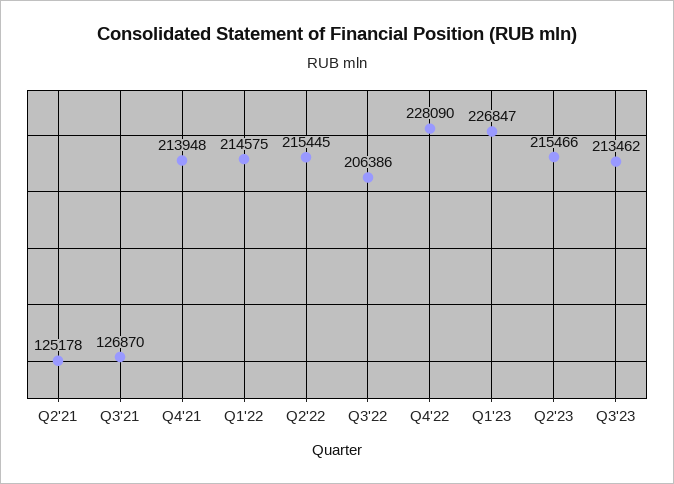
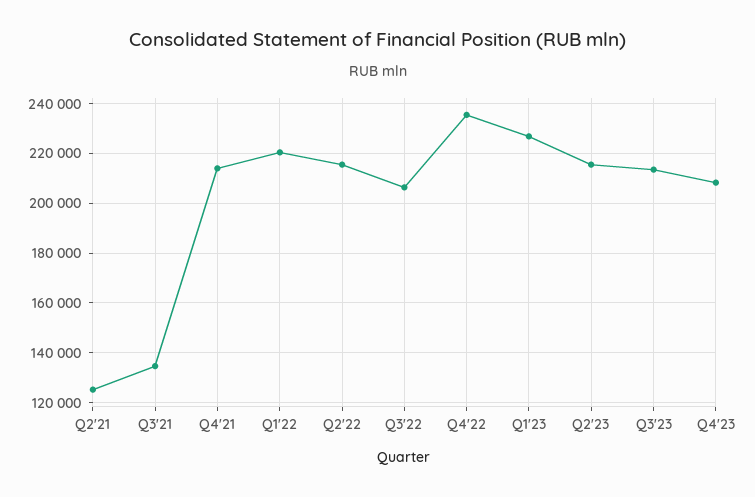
Q3'21: 126870 -> 135000
Q1'22: 214575 -> 220000
Q4'22: 228090 -> 235000
Q4'23: none -> 207500

